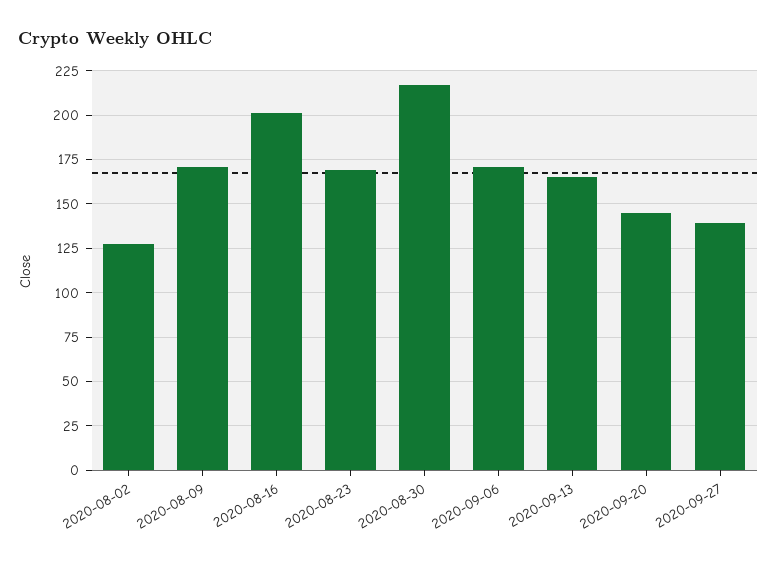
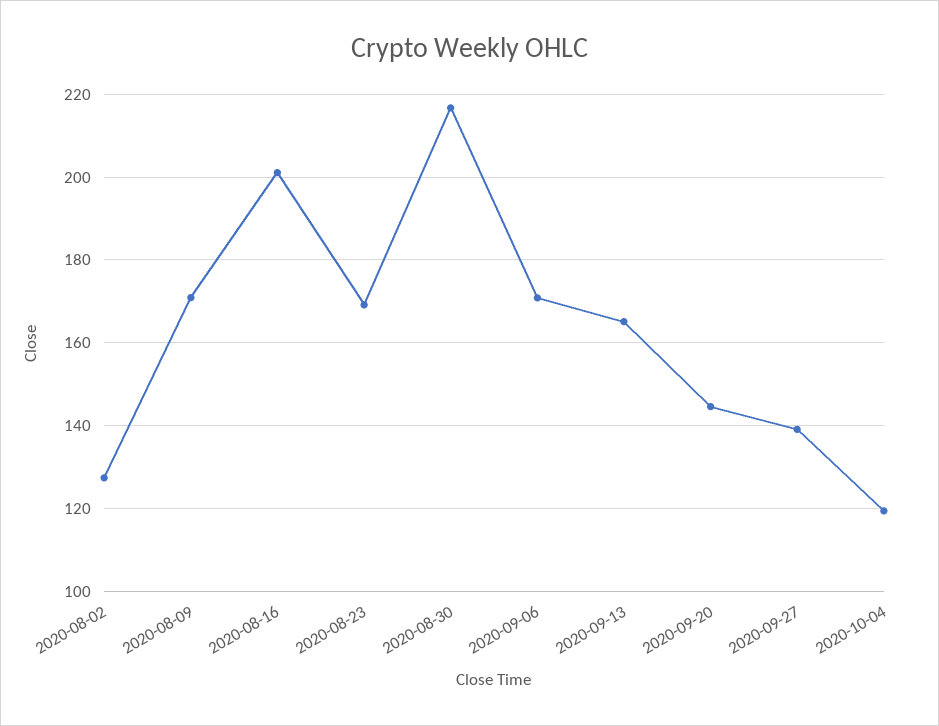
2020-10-04: none -> 120

